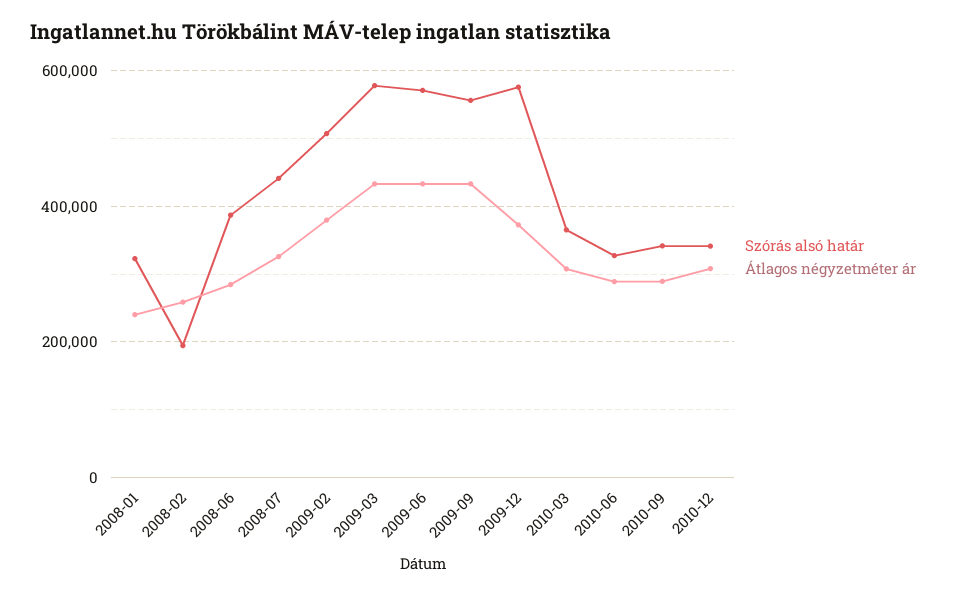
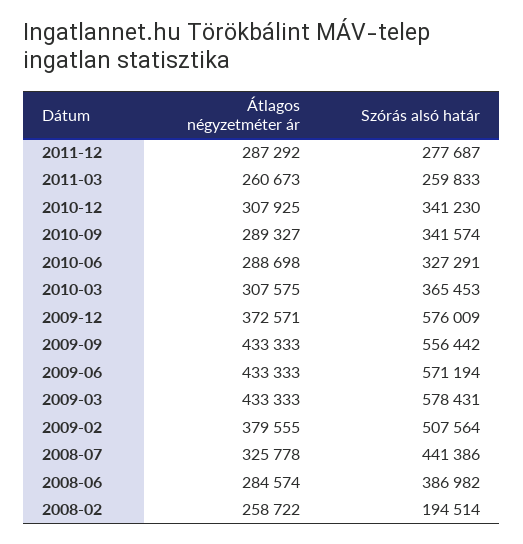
Szórás alsó határ, 2008-01: 320000 -> none
Átlagos négyzetméter ár, 2008-01: 240000 -> none
Átlagos négyzetméter ár, 2011-12: none -> 287292
Szórás alsó határ, 2011-12: none -> 277687
Átlagos négyzetméter ár, 2011-03: none -> 260673
Szórás alsó határ, 2011-03: none -> 259833

